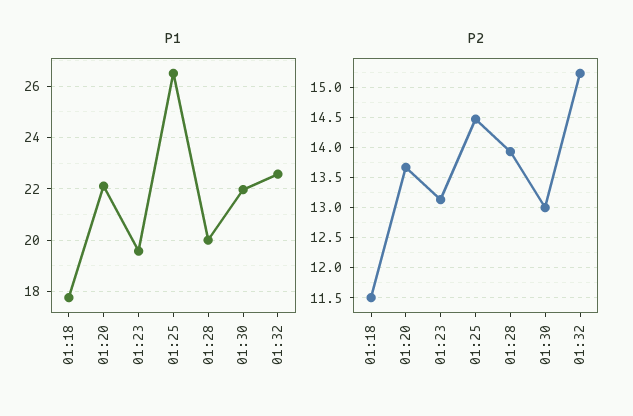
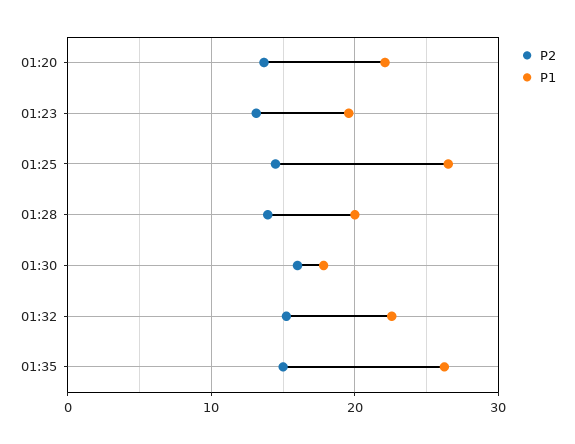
P1, 01:18: 17.75 -> none
P1, 01:30: 22 -> 18
P2, 01:18: 11.5 -> none
P2, 01:30: 13 -> 16
P2, 01:35: none -> 15
P1, 01:35: none -> 26

